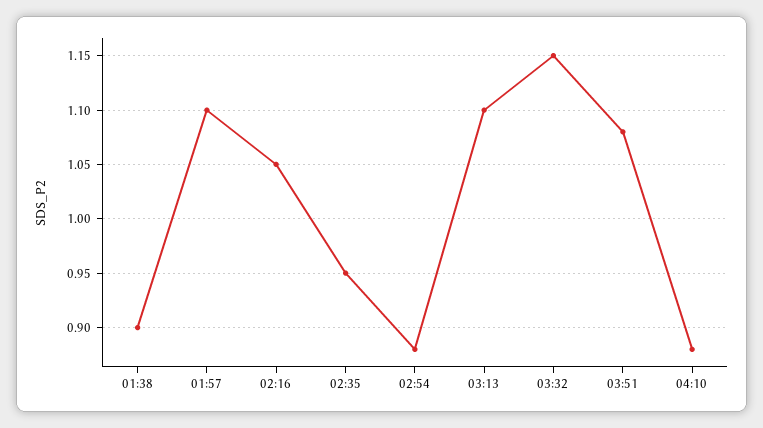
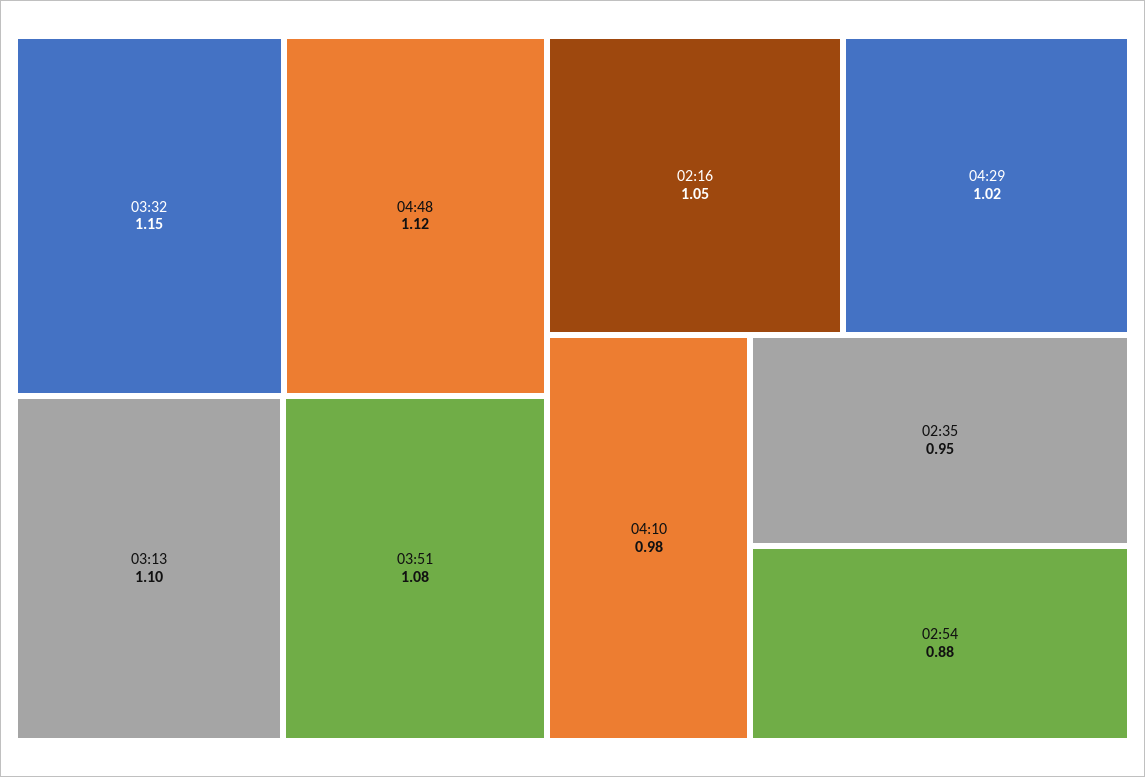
01:38: 0.9 -> none
01:57: 1.1 -> none
04:10: 0.88 -> 0.98
04:48: none -> 1.12
04:29: none -> 1.02

